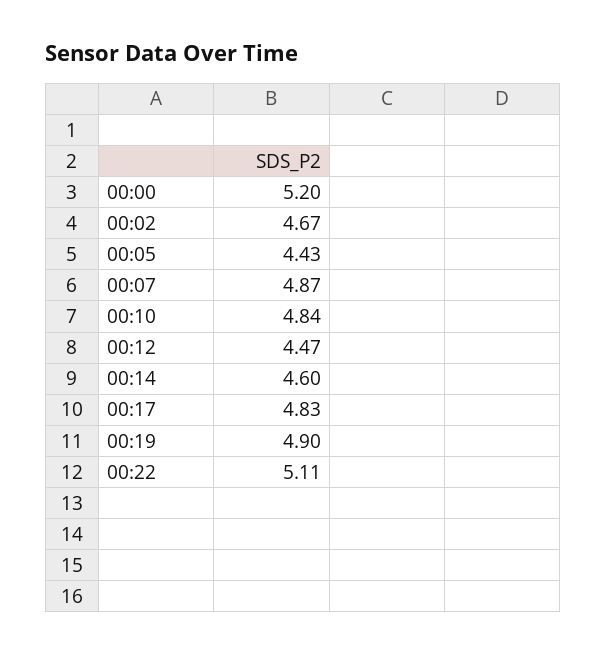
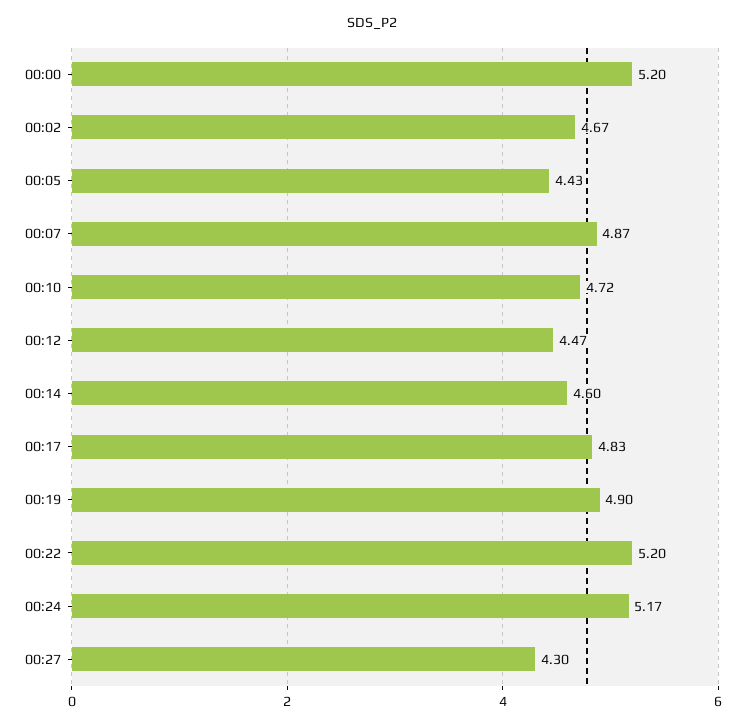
00:10: 4.84 -> 4.72
00:22: 5.11 -> 5.2
00:24: none -> 5.17
00:27: none -> 4.3

